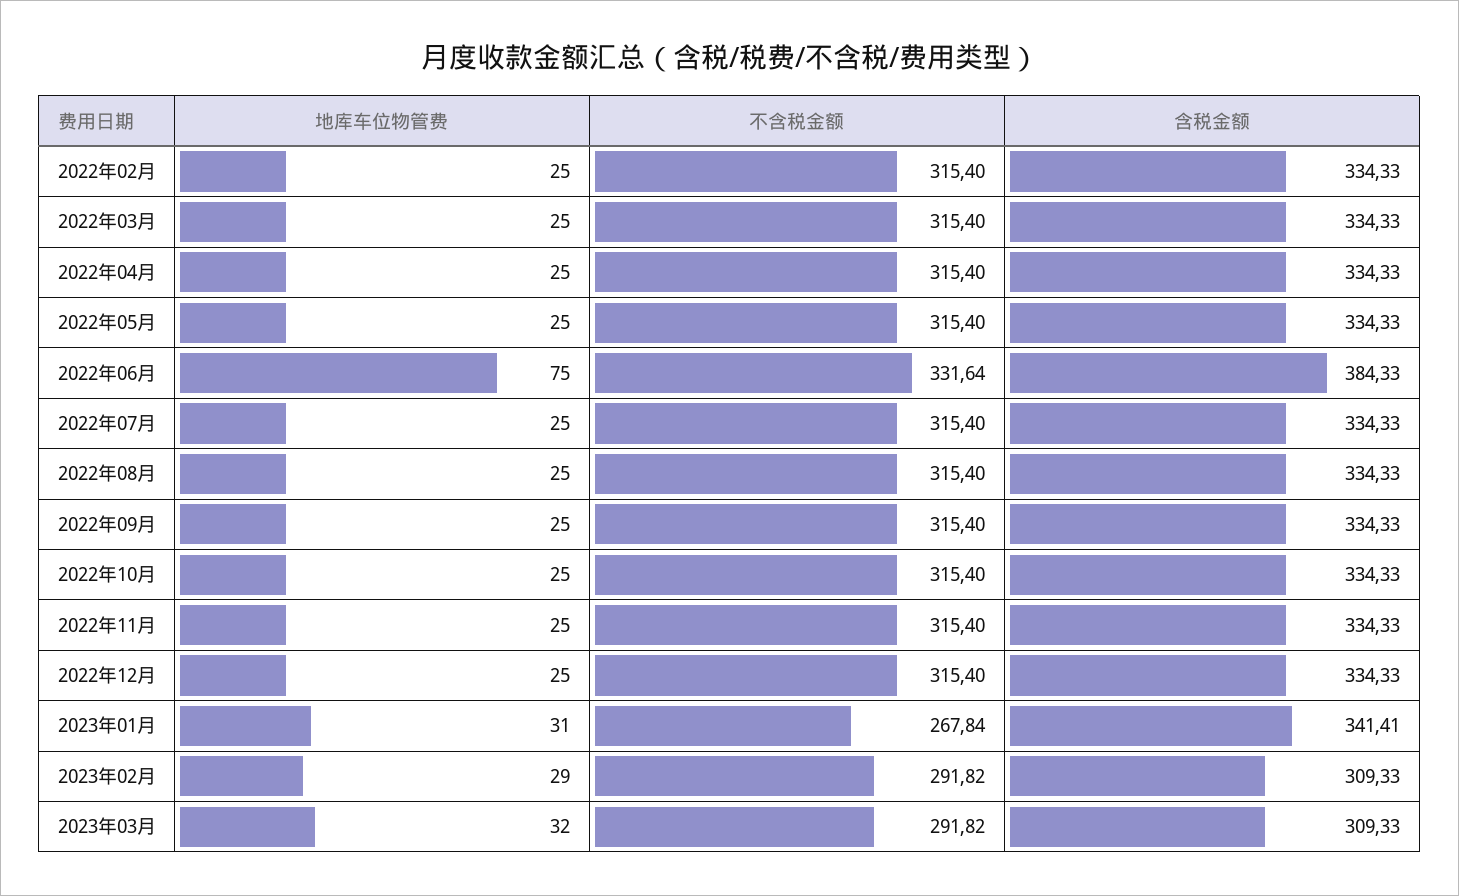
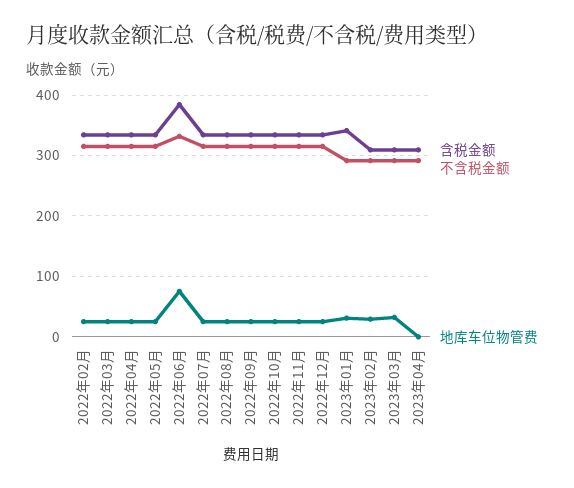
不含税金额, 2023年01月: 267.84 -> 290
含税金额, 2023年04月: none -> 310
不含税金额, 2023年04月: none -> 290
地库车位物管费, 2023年04月: none -> 0

